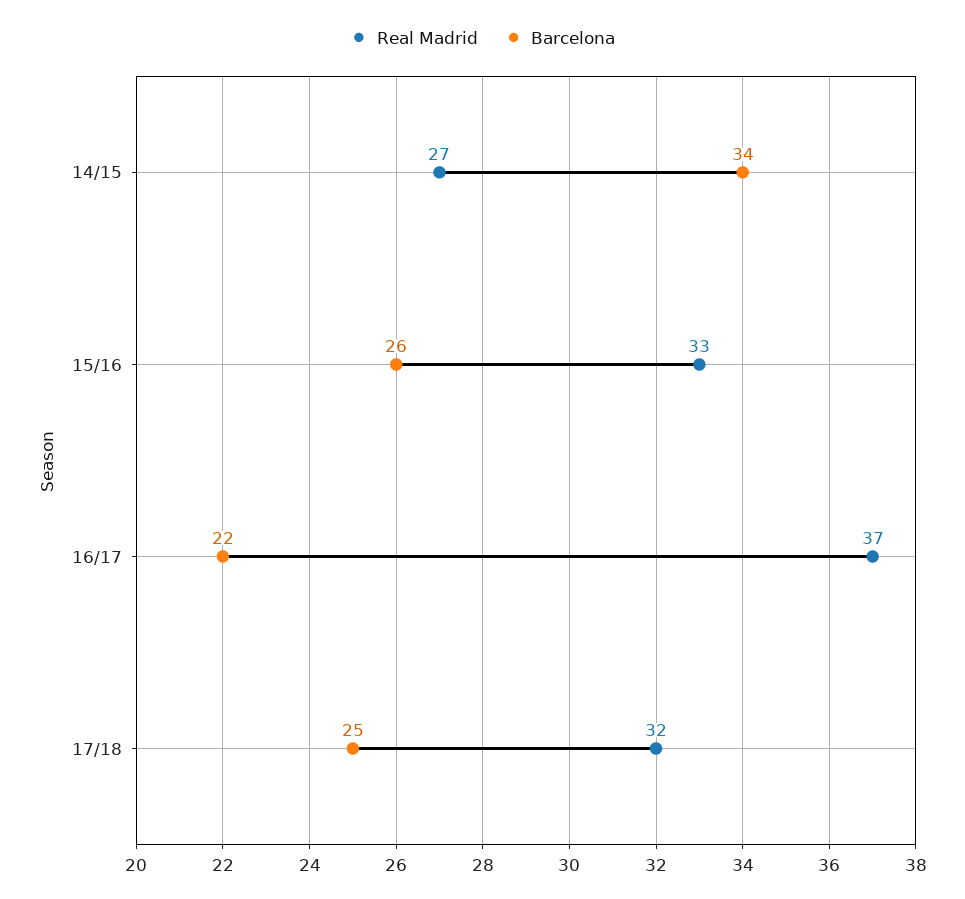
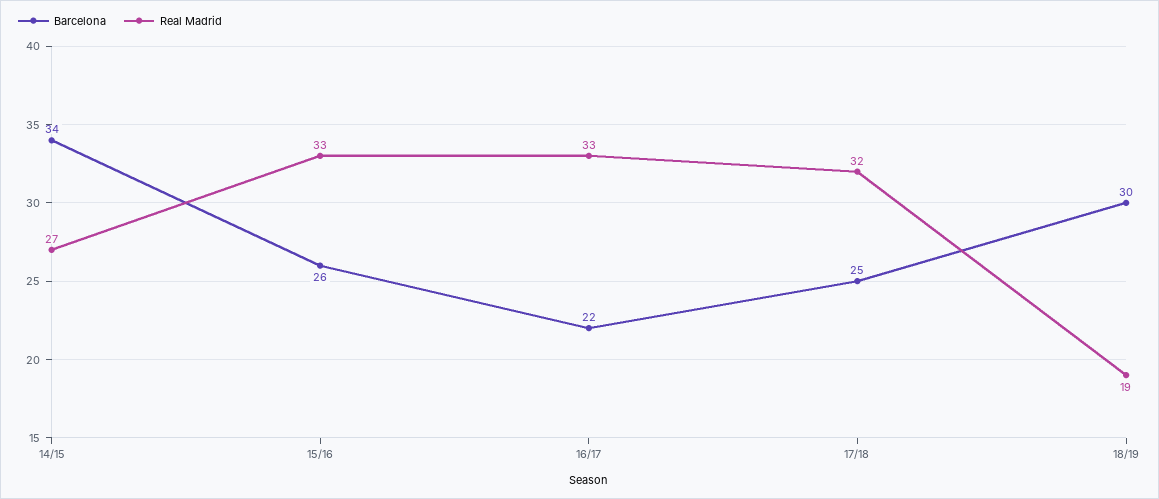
Real Madrid, 16/17: 37 -> 33
Barcelona, 18/19: none -> 30
Real Madrid, 18/19: none -> 19

